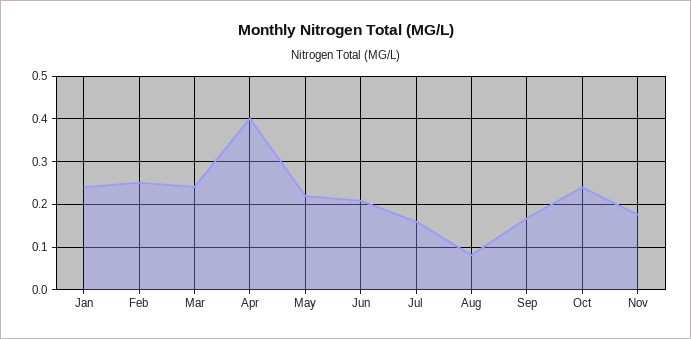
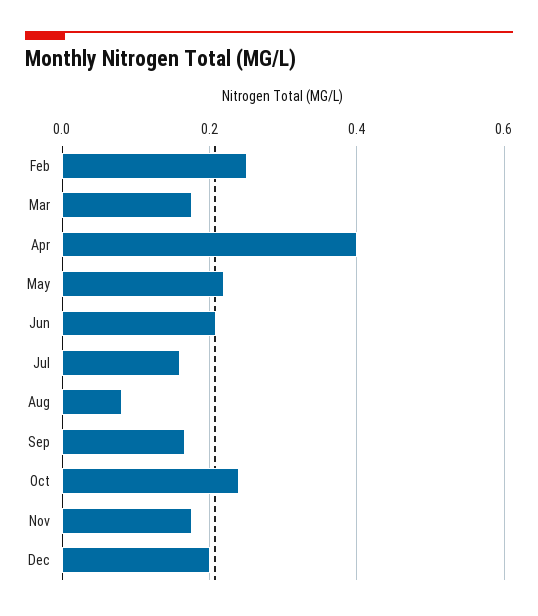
Jan: 0.24 -> none
Mar: 0.24 -> 0.18
Dec: none -> 0.2

